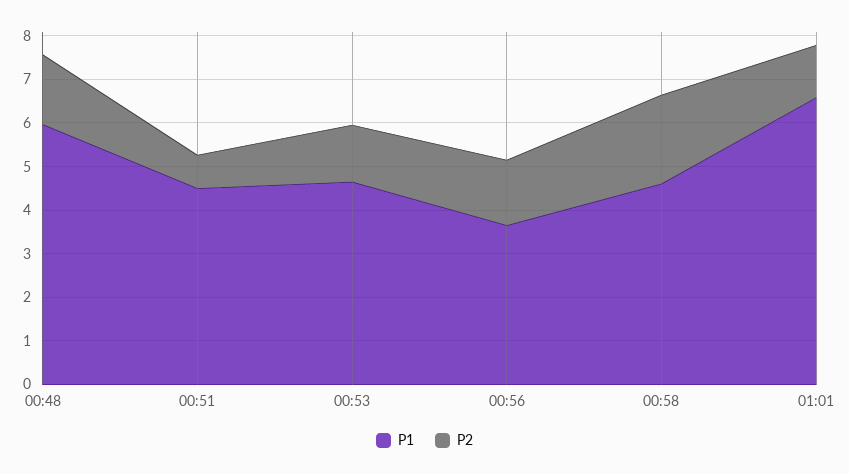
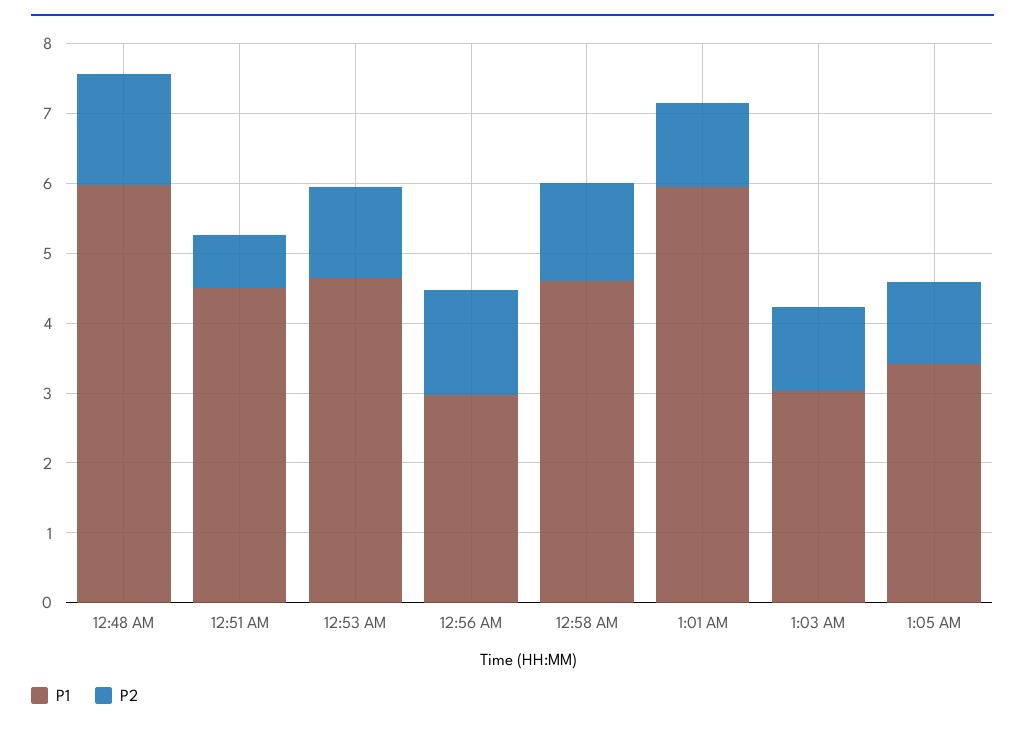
P1, 00:56: 3.6 -> 3
P2, 00:58: 2 -> 1.4
P1, 01:01: 6.6 -> 6
P1, 1:03 AM: none -> 3
P2, 1:03 AM: none -> 1.2
P1, 1:05 AM: none -> 3.4
P2, 1:05 AM: none -> 1.2

